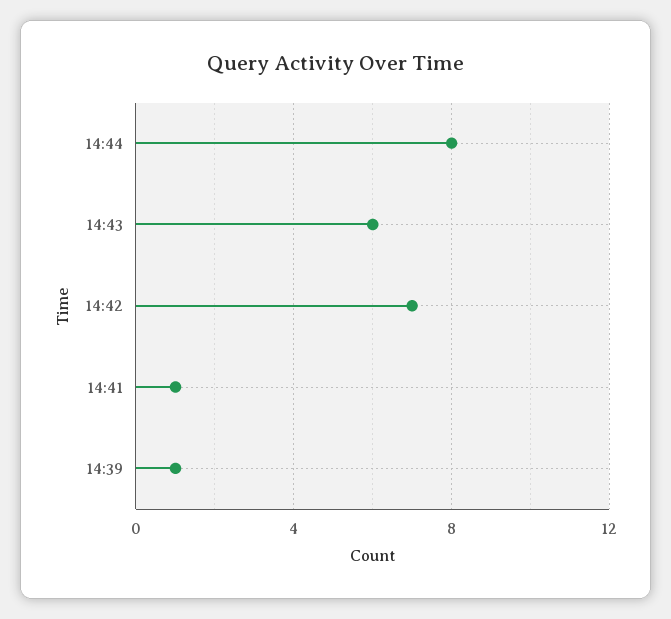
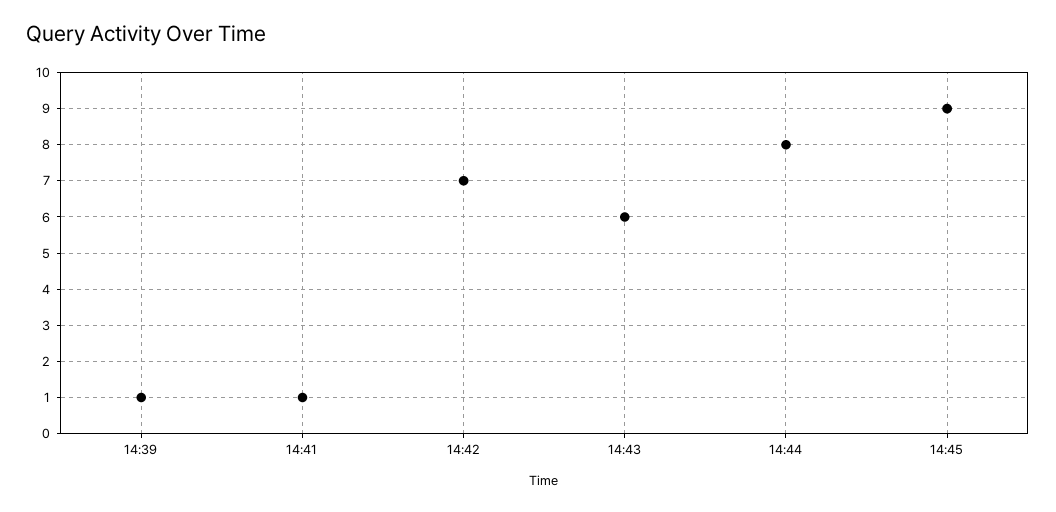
14:45: none -> 9

